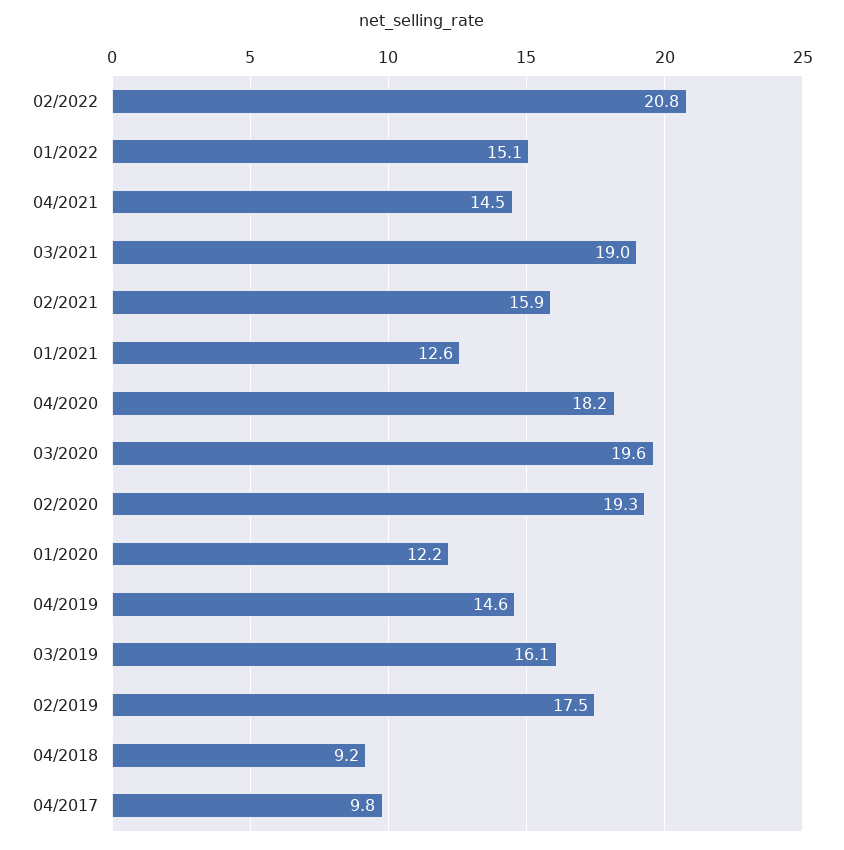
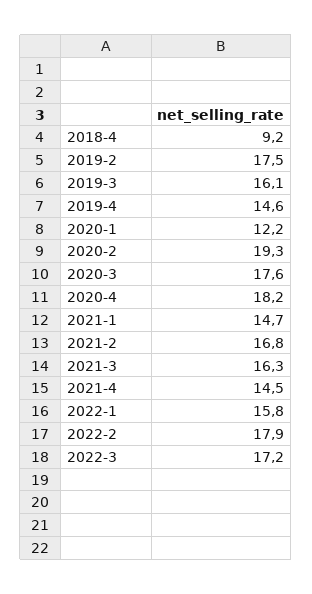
02/2022: 20.8 -> 17.9
01/2022: 15.1 -> 15.8
03/2021: 19 -> 16.3
02/2021: 15.9 -> 16.8
01/2021: 12.6 -> 14.7
03/2020: 19.6 -> 17.6
04/2017: 9.8 -> none
2022-3: none -> 17.2

